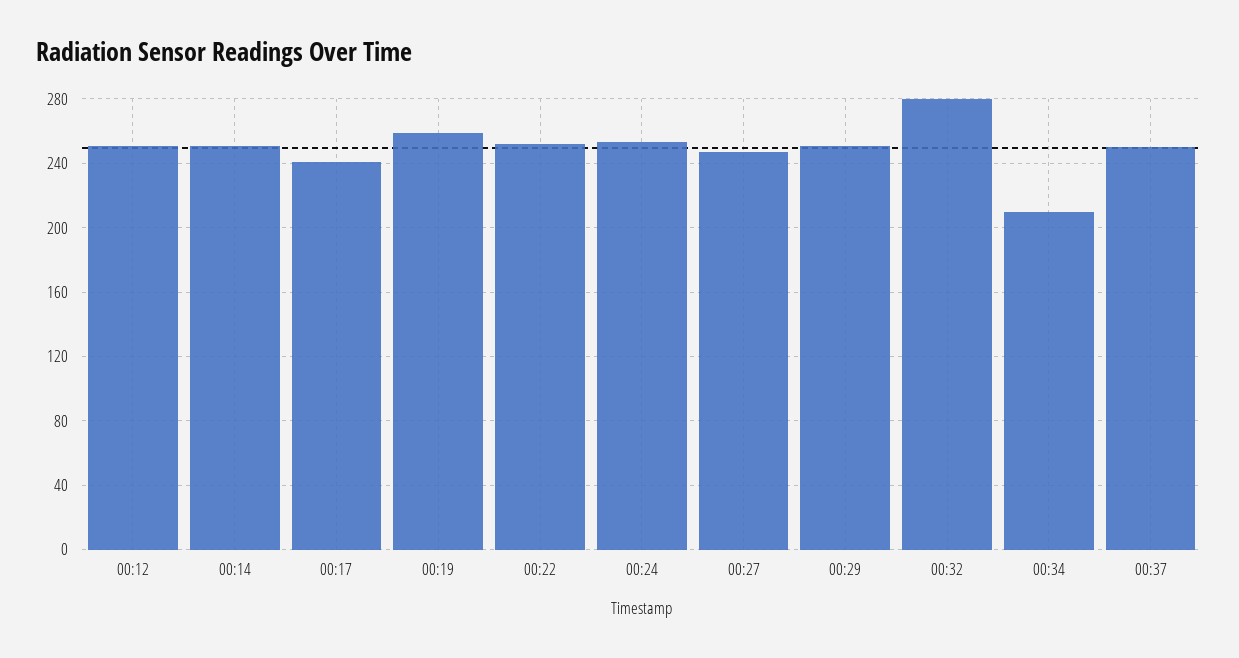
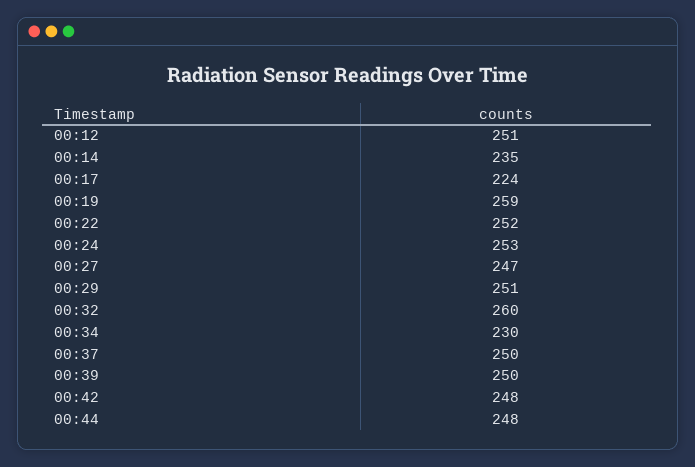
00:14: 250 -> 235
00:17: 240 -> 224
00:32: 280 -> 260
00:34: 210 -> 230
00:39: none -> 250
00:42: none -> 248
00:44: none -> 248

